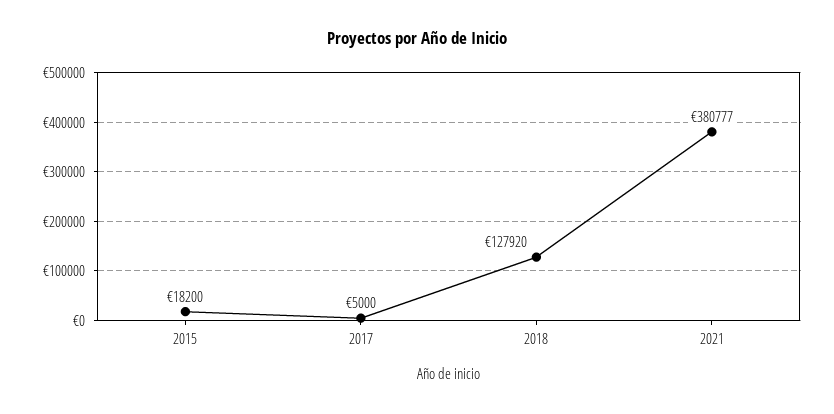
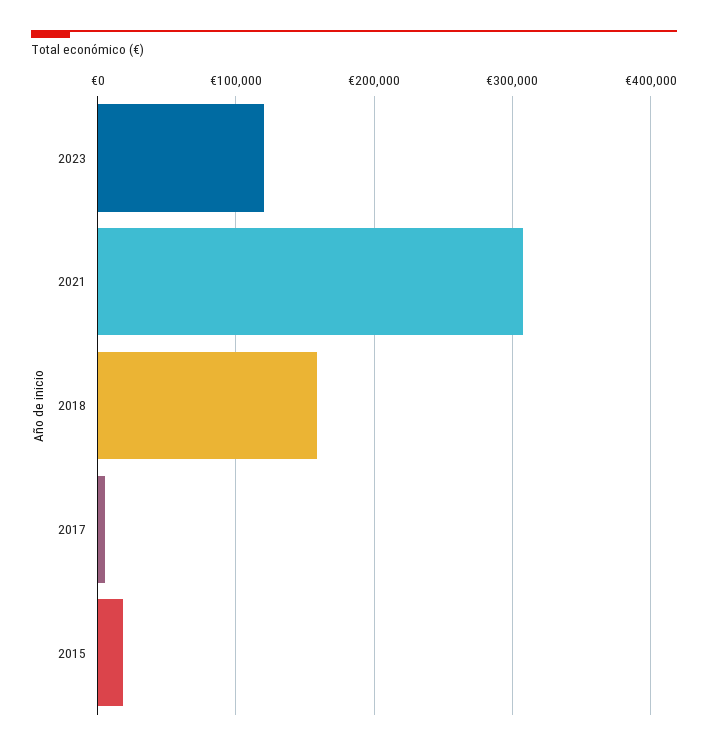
2018: 127920 -> 160000
2021: 380777 -> 310000
2023: none -> 120000

